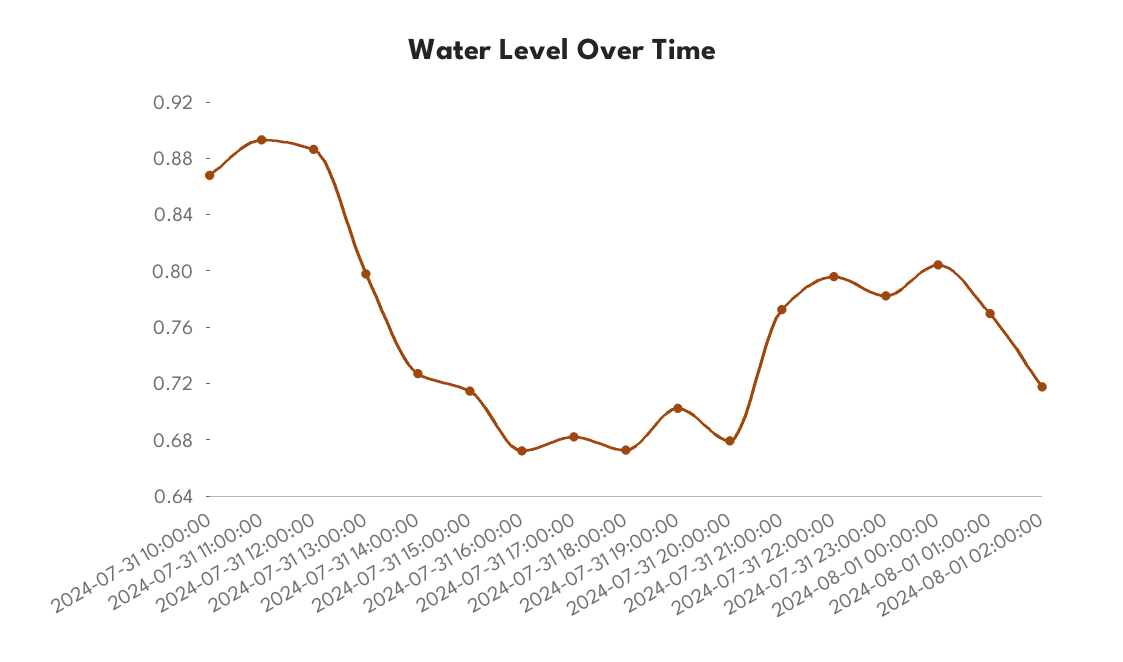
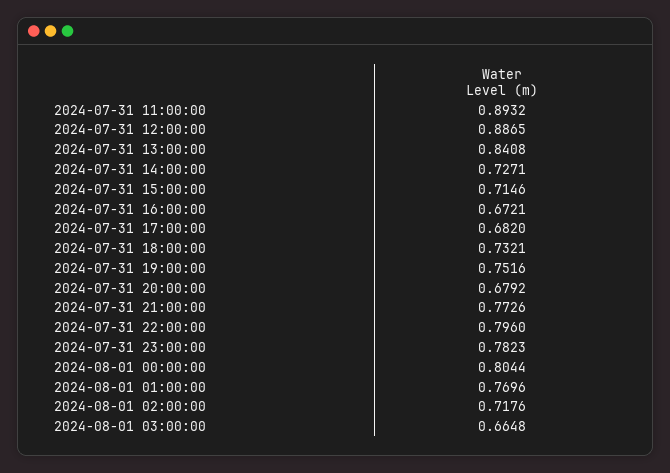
2024-07-31 10:00:00: 0.87 -> none
2024-07-31 13:00:00: 0.8 -> 0.8408
2024-07-31 18:00:00: 0.67 -> 0.7321
2024-07-31 19:00:00: 0.7 -> 0.7516
2024-08-01 03:00:00: none -> 0.6648

